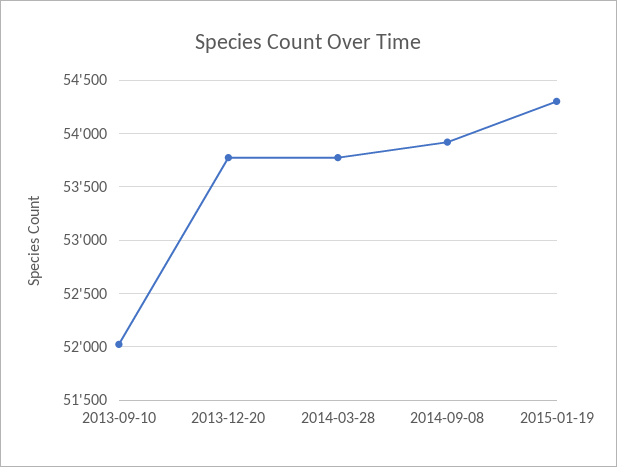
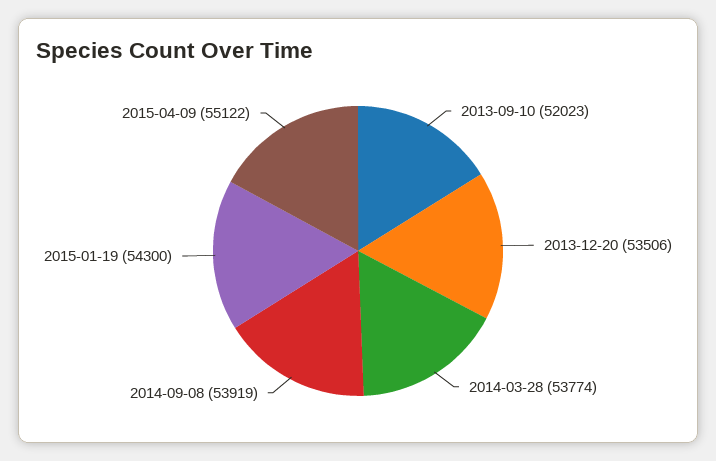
2013-12-20: 53800 -> 53506
2015-04-09: none -> 55122

